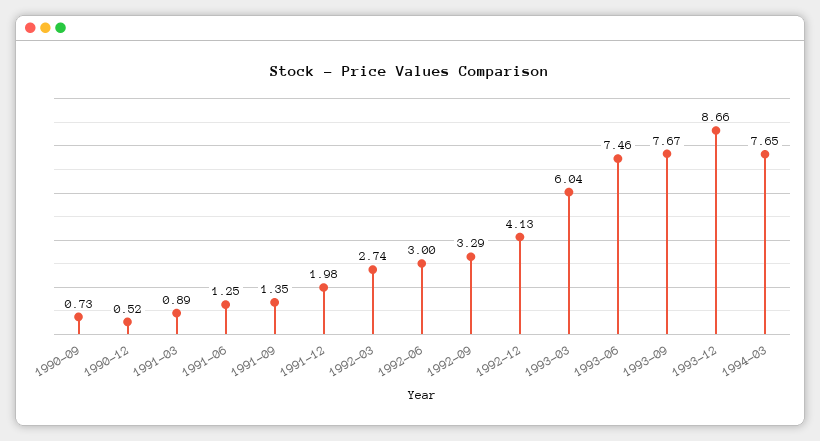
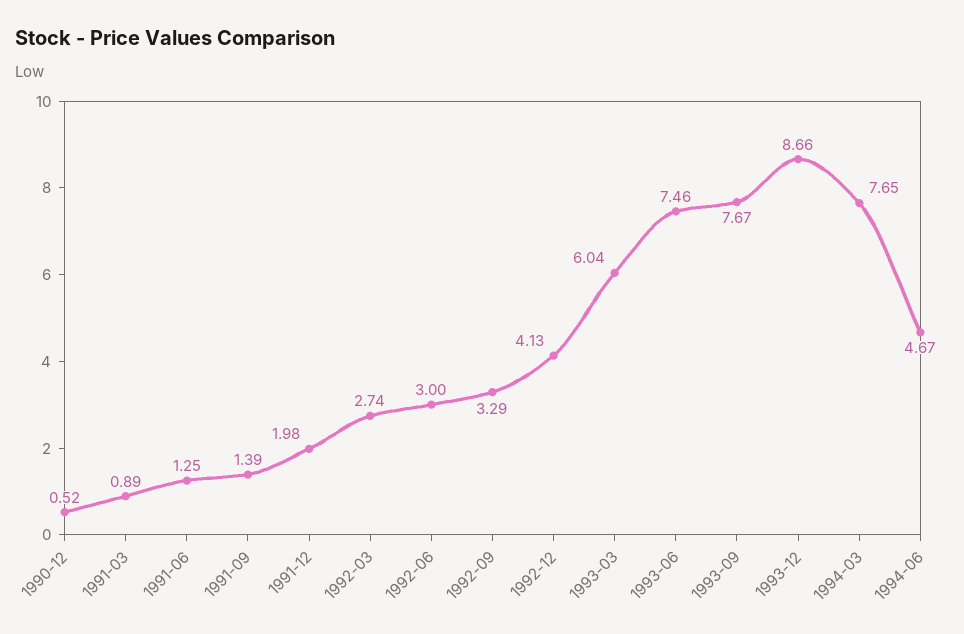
1990-09: 0.73 -> none
1991-09: 1.35 -> 1.39
1994-06: none -> 4.67

